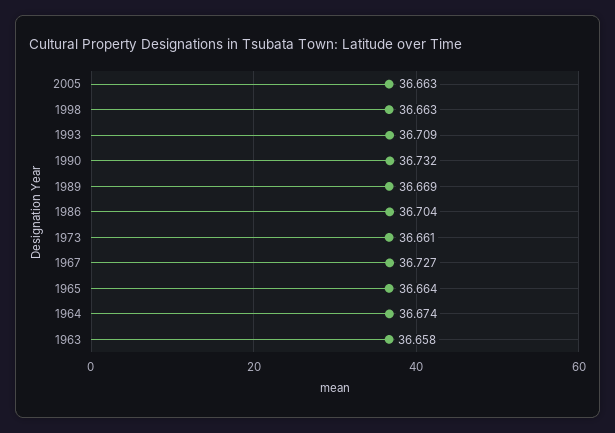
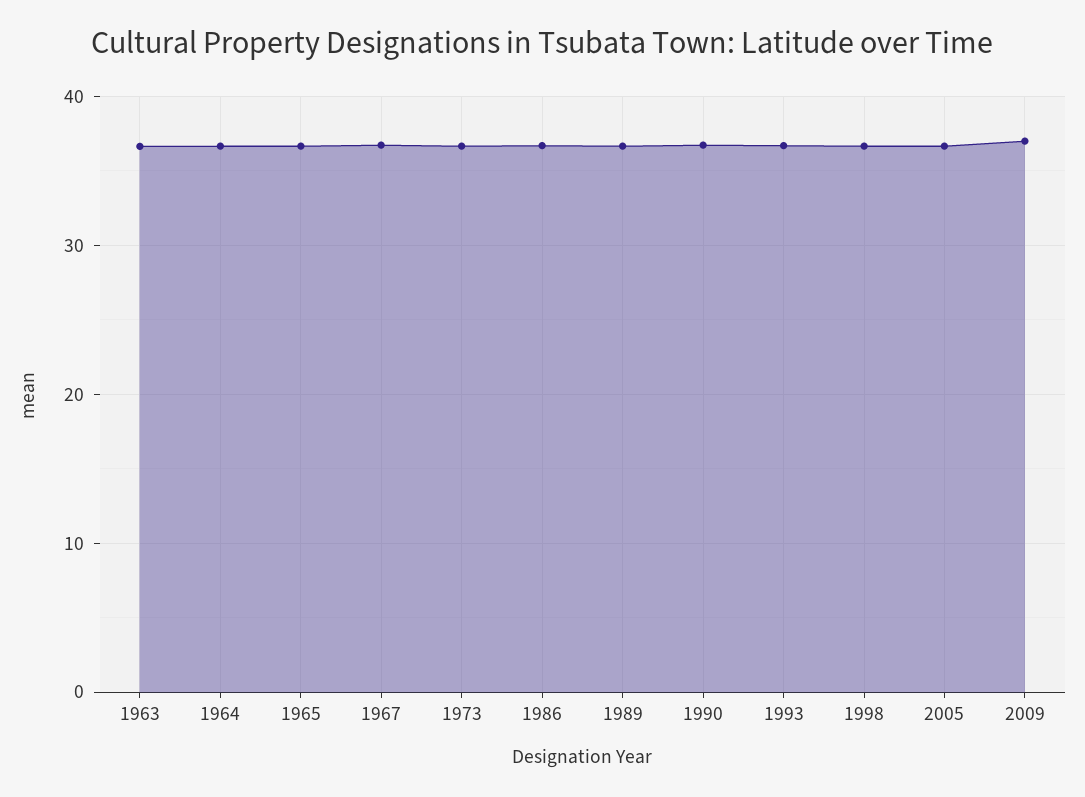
2009: none -> 37

